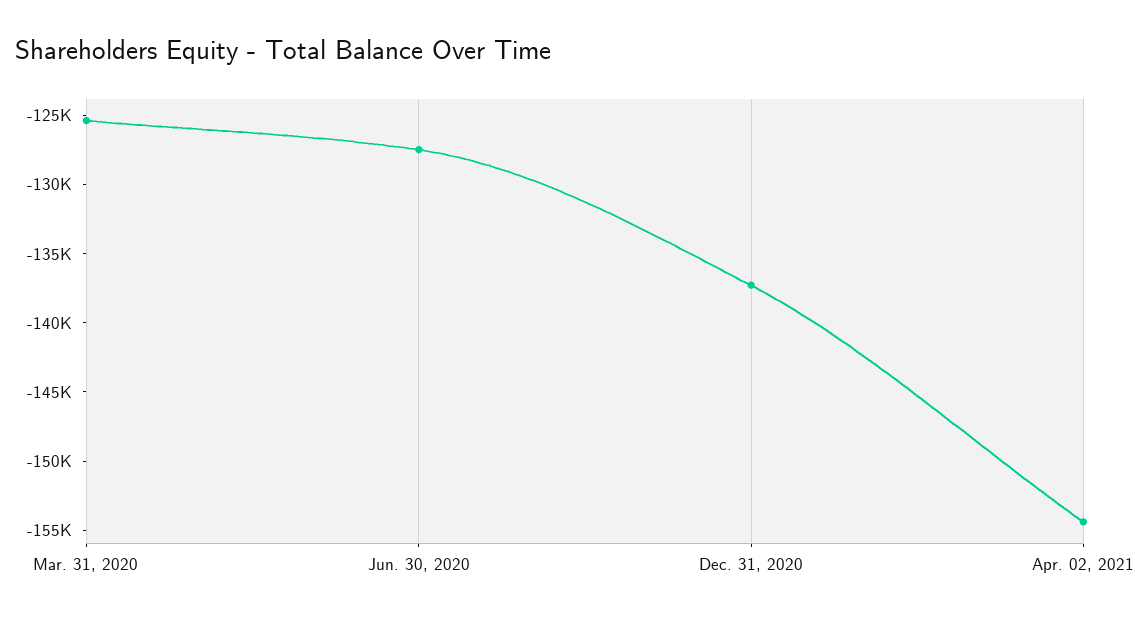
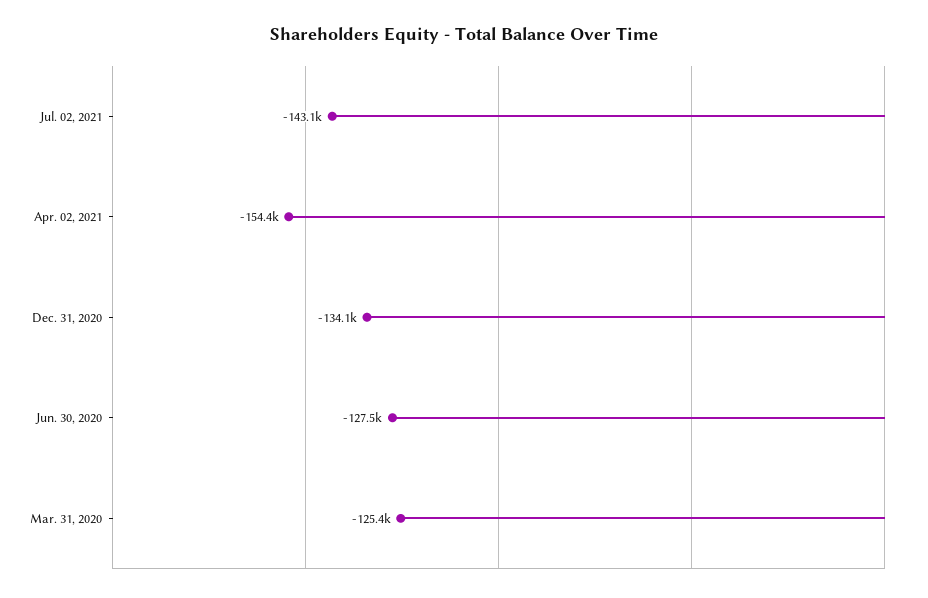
Dec. 31, 2020: -137000 -> -134100
Jul. 02, 2021: none -> -143100

